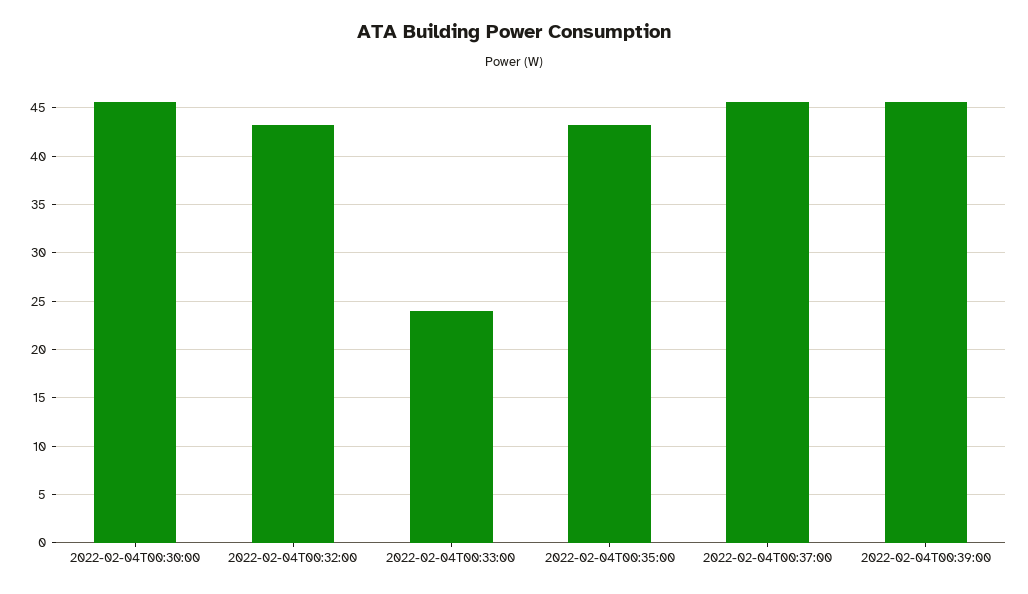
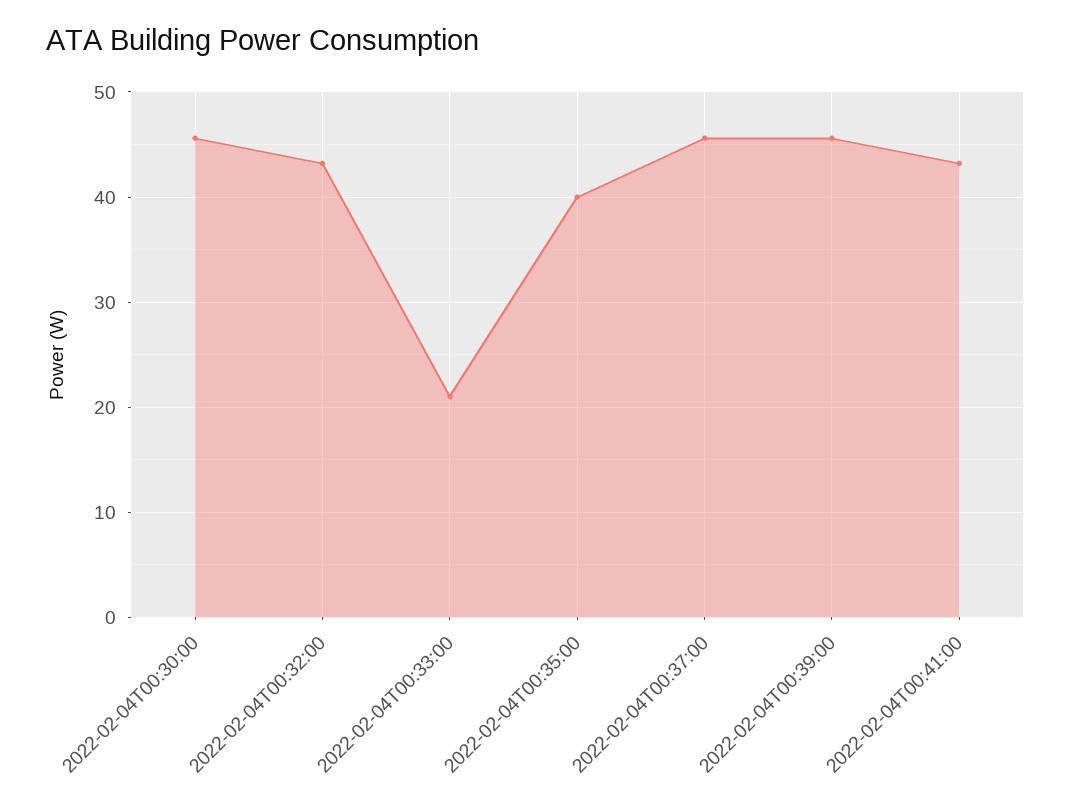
2022-02-04T00:33:00: 24 -> 21
2022-02-04T00:35:00: 43 -> 40
2022-02-04T00:41:00: none -> 43

